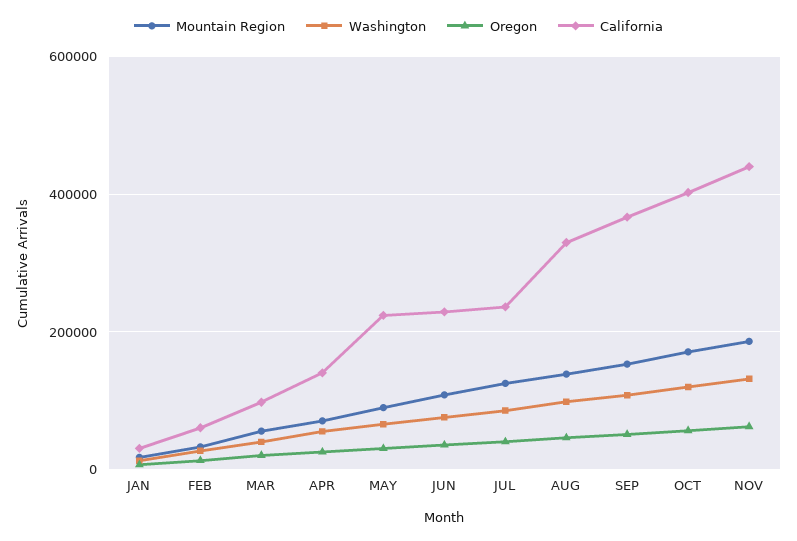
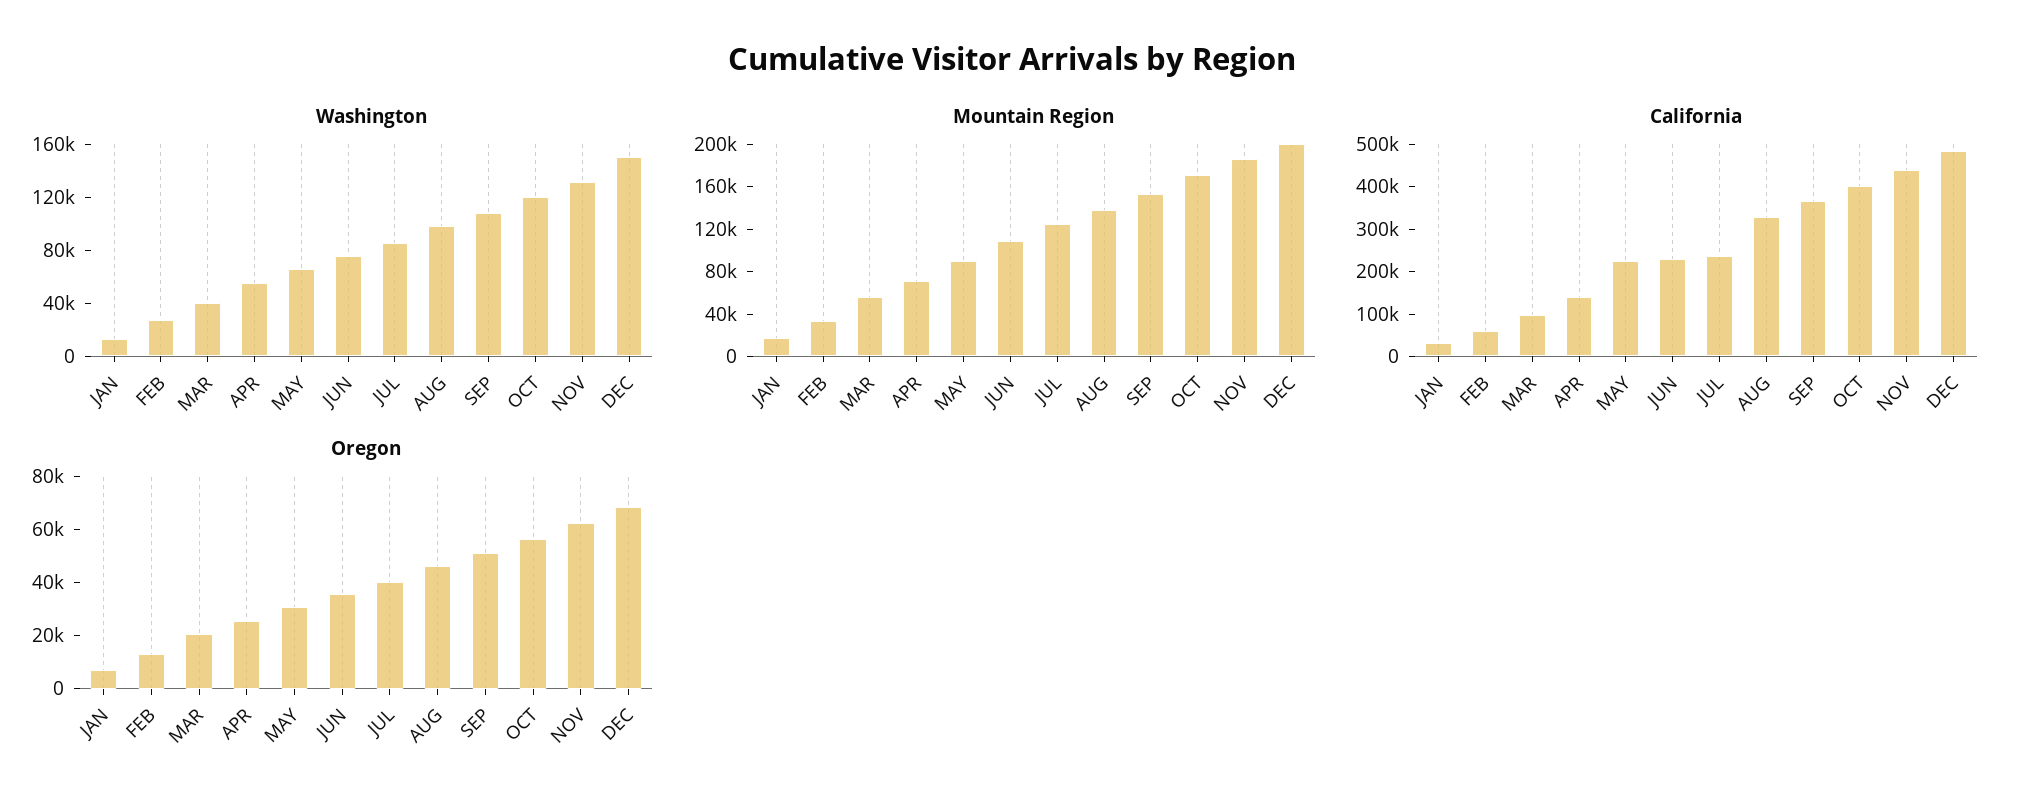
Washington, DEC: none -> 150000
Mountain Region, DEC: none -> 200000
California, DEC: none -> 480000
Oregon, DEC: none -> 70000

